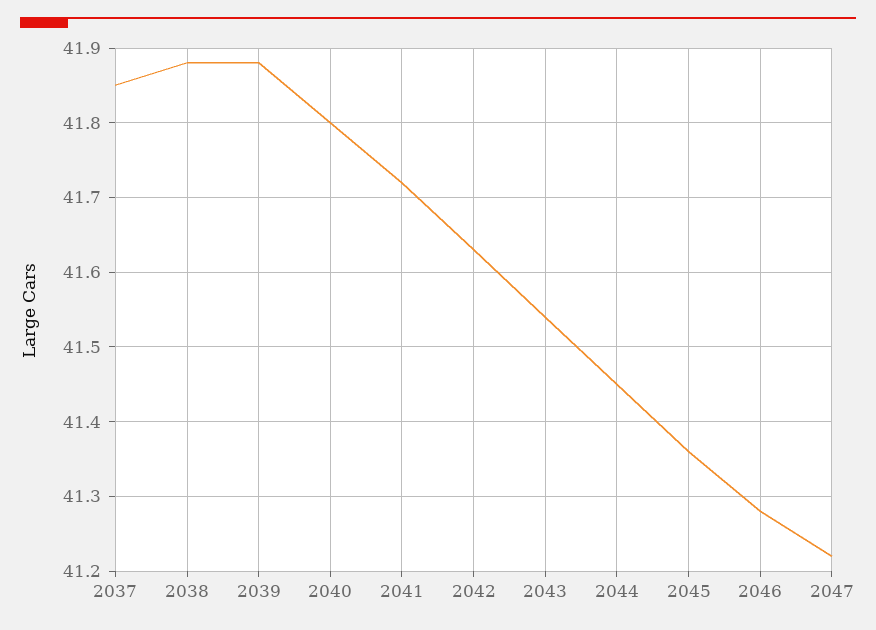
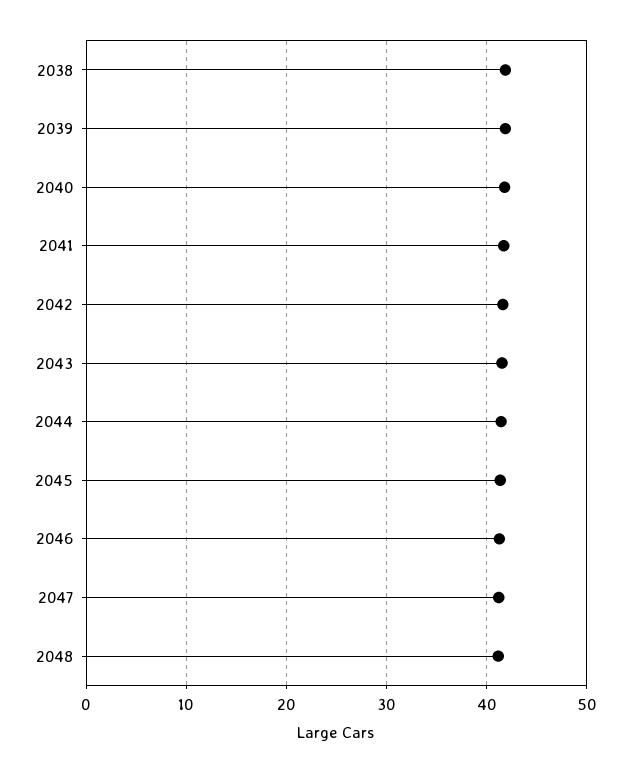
2037: 41.85 -> none
2048: none -> 41

